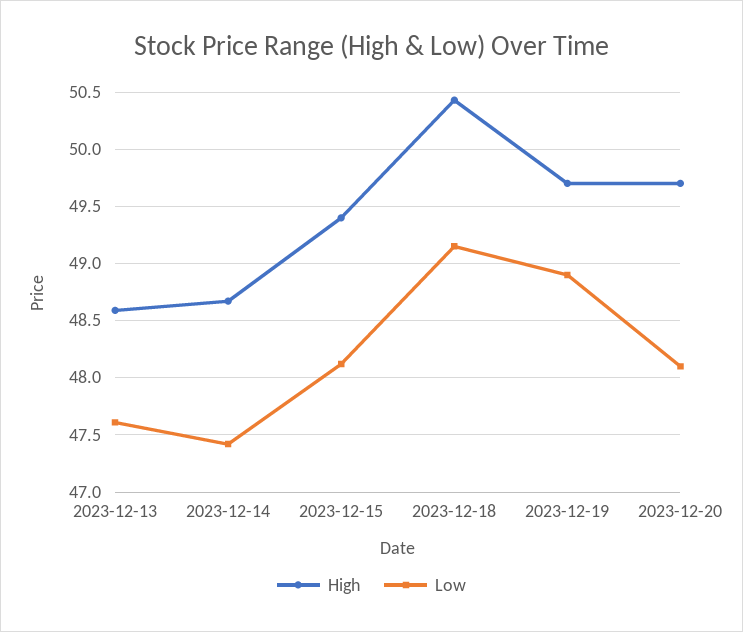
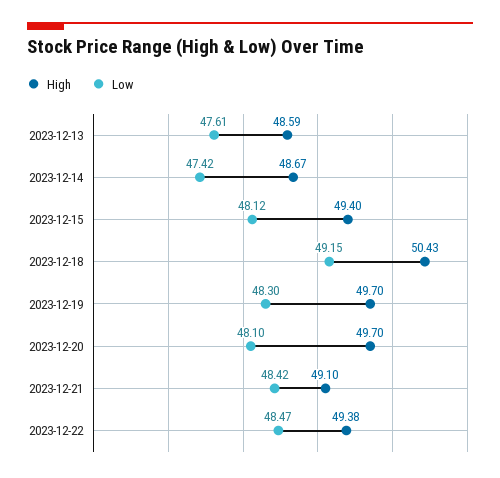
Low, 2023-12-19: 48.9 -> 48.3
High, 2023-12-21: none -> 49.1
Low, 2023-12-21: none -> 48.42
High, 2023-12-22: none -> 49.38
Low, 2023-12-22: none -> 48.47

